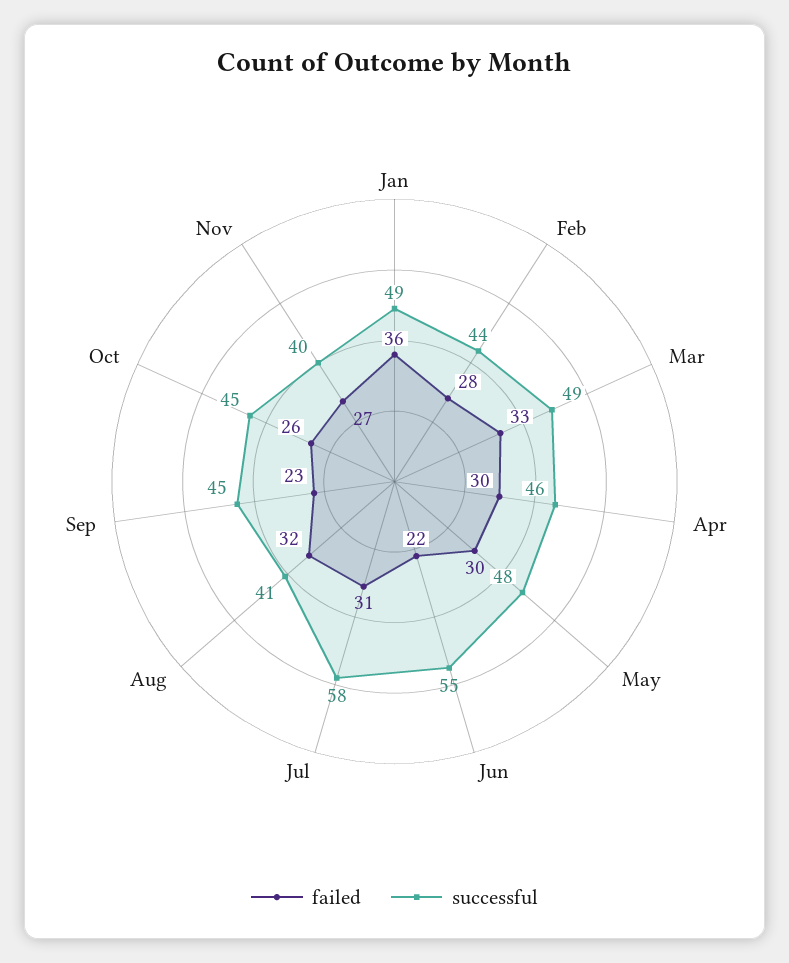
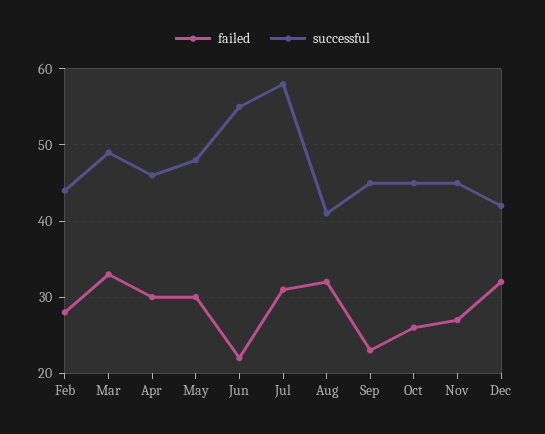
failed, Jan: 36 -> none
successful, Jan: 49 -> none
successful, Nov: 40 -> 45
failed, Dec: none -> 32
successful, Dec: none -> 42

